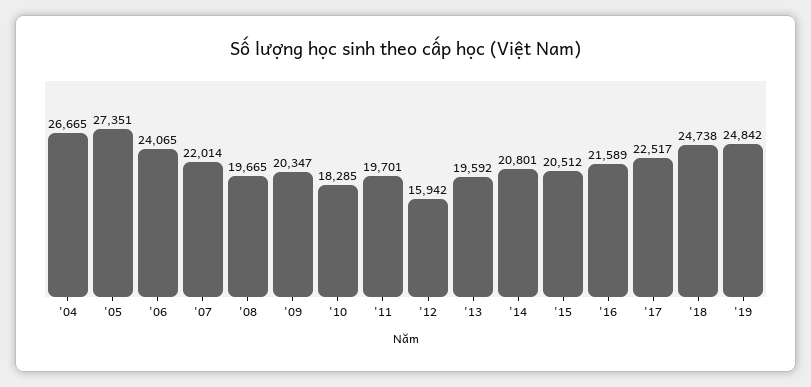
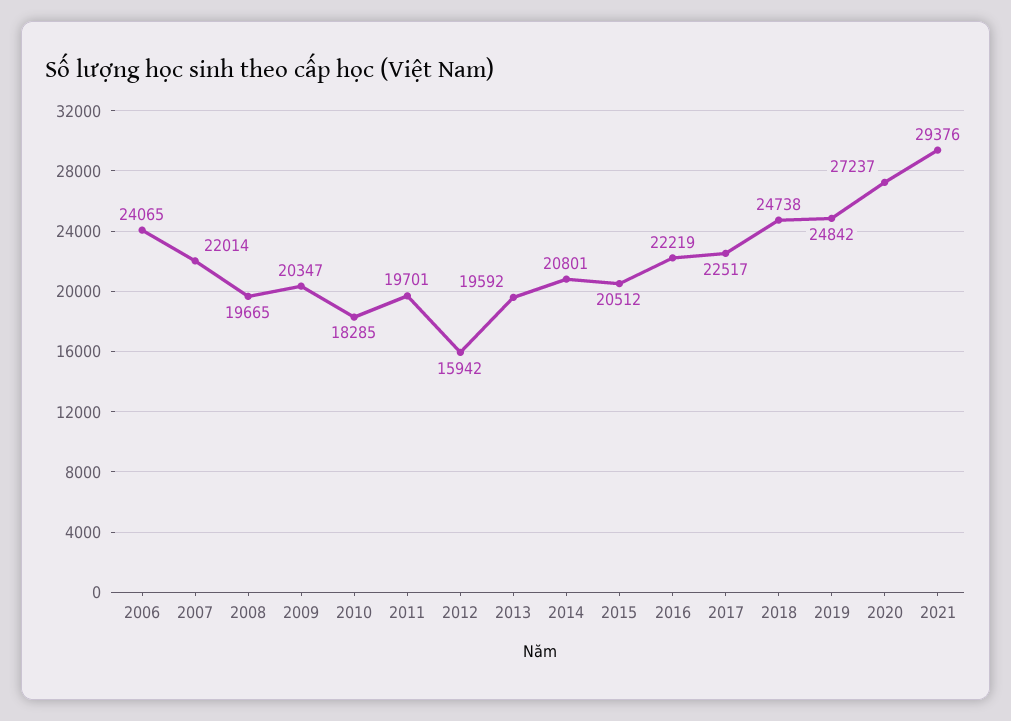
'04: 26665 -> none
'05: 27351 -> none
'16: 21589 -> 22219
2020: none -> 27237
2021: none -> 29376

